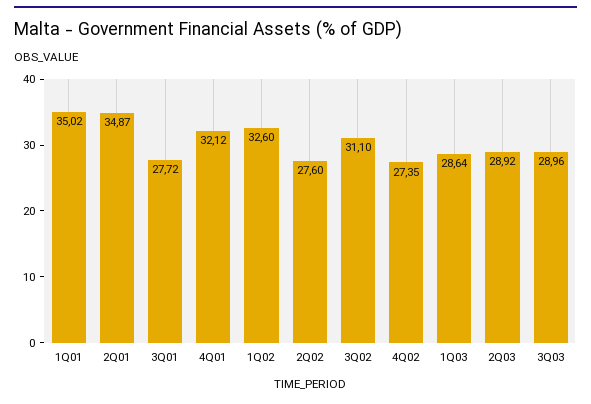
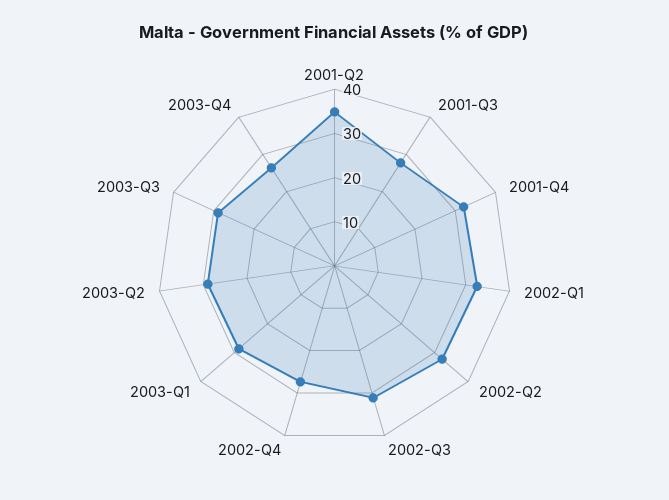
1Q01: 35.02 -> none
2Q02: 27.6 -> 32
2003-Q4: none -> 26

